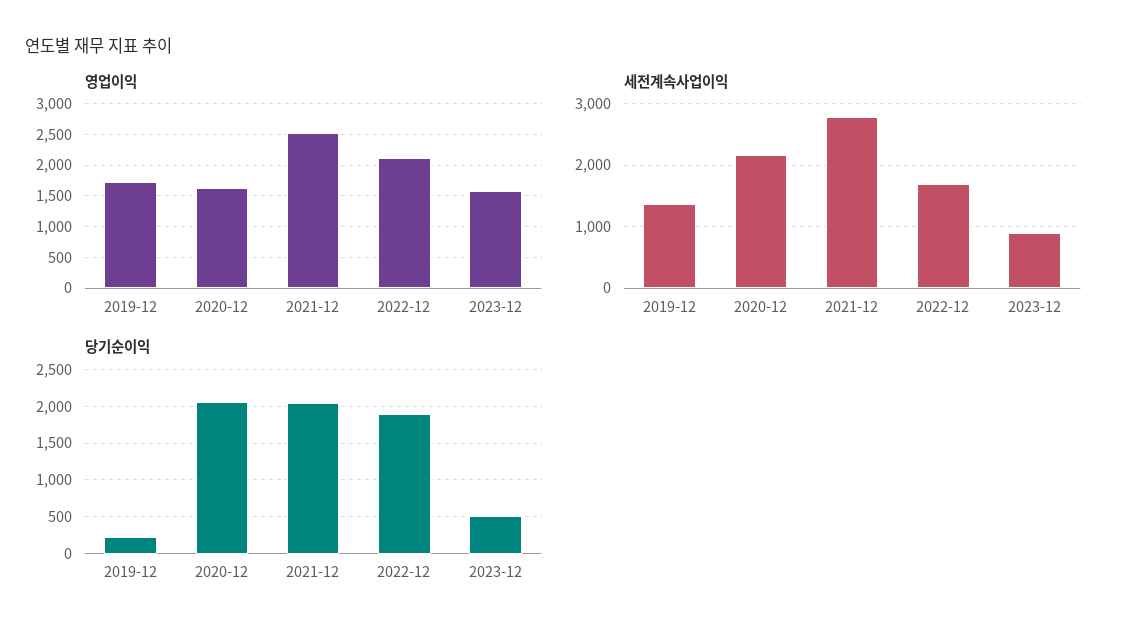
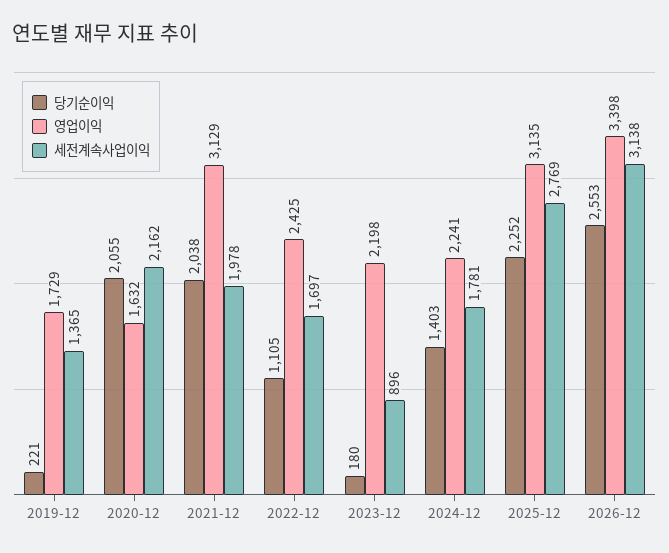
영업이익, 2021-12: 2500 -> 3129
영업이익, 2022-12: 2100 -> 2425
영업이익, 2023-12: 1600 -> 2198
세전계속사업이익, 2021-12: 2800 -> 1978
당기순이익, 2022-12: 1900 -> 1105
당기순이익, 2023-12: 500 -> 180
당기순이익, 2024-12: none -> 1403
영업이익, 2024-12: none -> 2241
세전계속사업이익, 2024-12: none -> 1781
당기순이익, 2025-12: none -> 2252
영업이익, 2025-12: none -> 3135
세전계속사업이익, 2025-12: none -> 2769
당기순이익, 2026-12: none -> 2553
영업이익, 2026-12: none -> 3398
세전계속사업이익, 2026-12: none -> 3138

